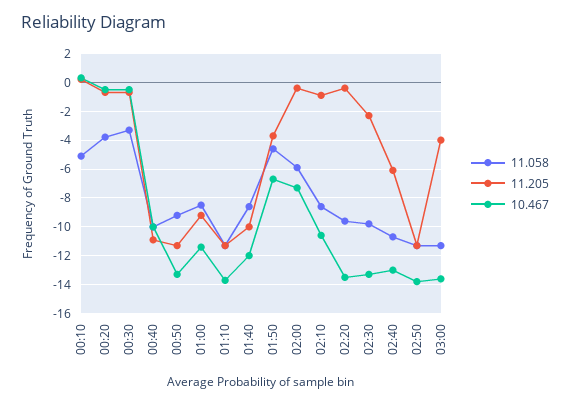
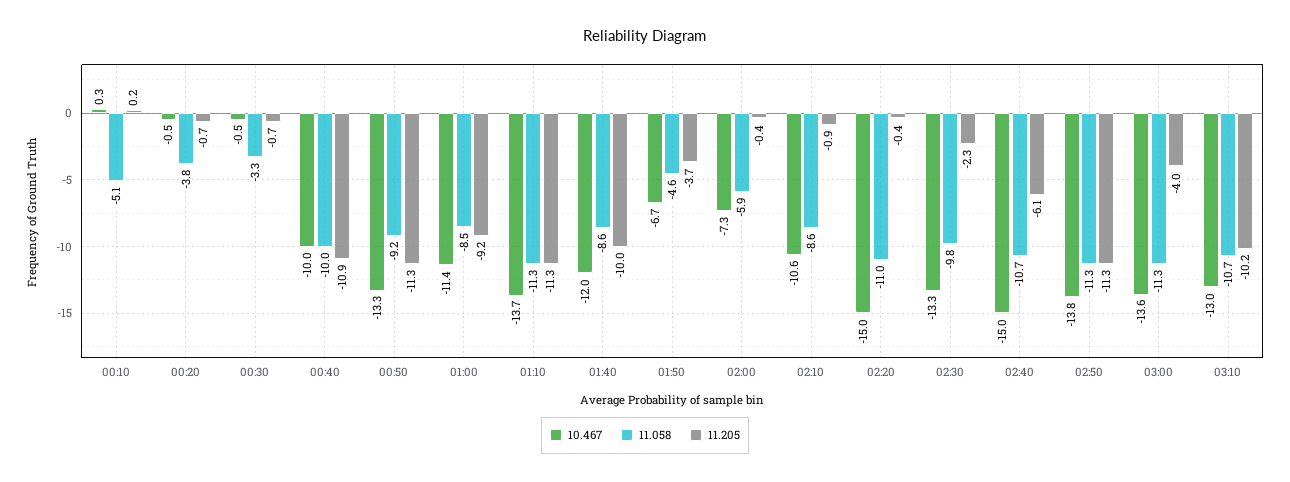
11.058, 02:20: -9.5 -> -11
10.467, 02:20: -13.5 -> -15
10.467, 02:40: -13 -> -15
10.467, 03:10: none -> -13
11.058, 03:10: none -> -10.7
11.205, 03:10: none -> -10.2

